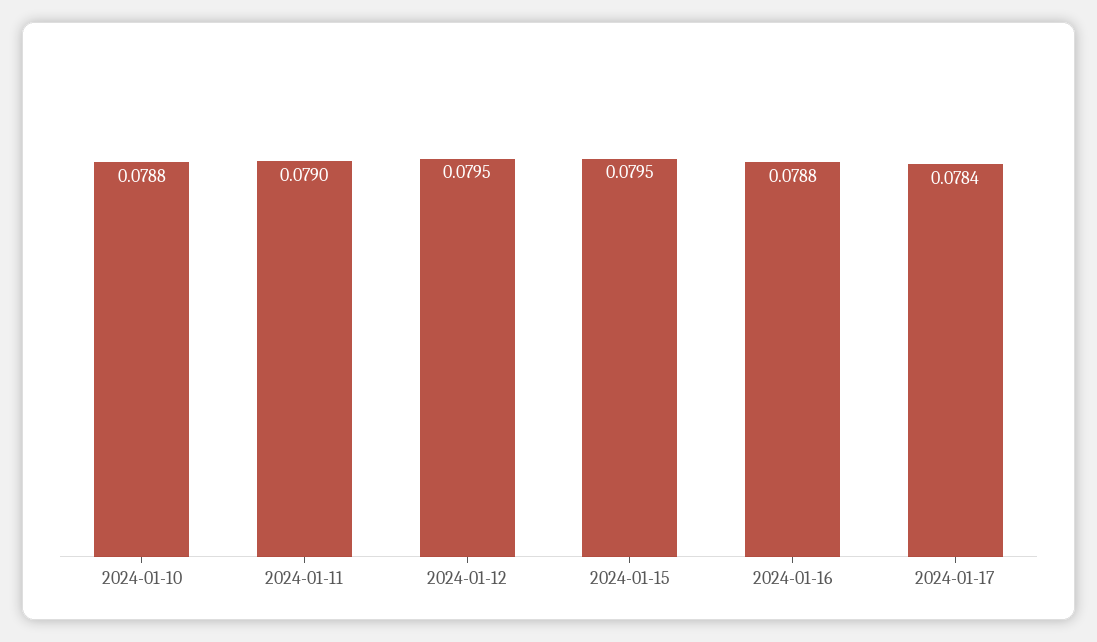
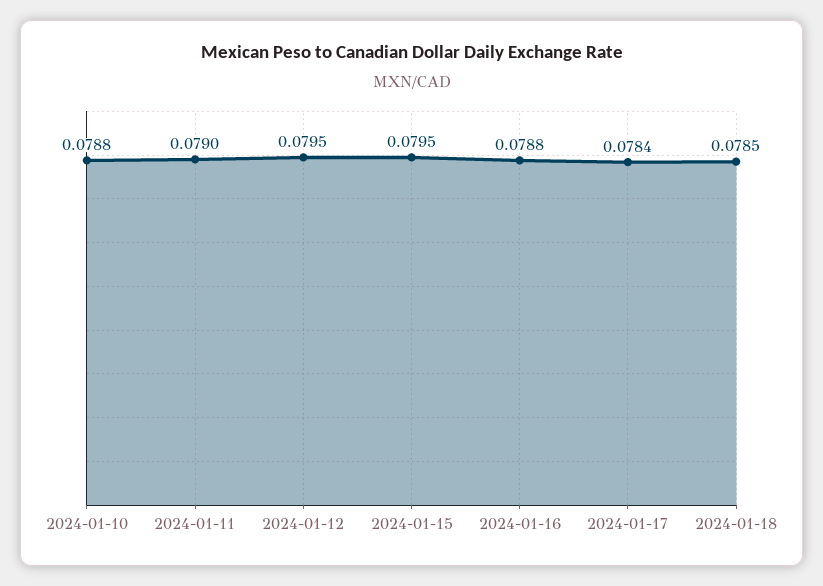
2024-01-18: none -> 0.0785

